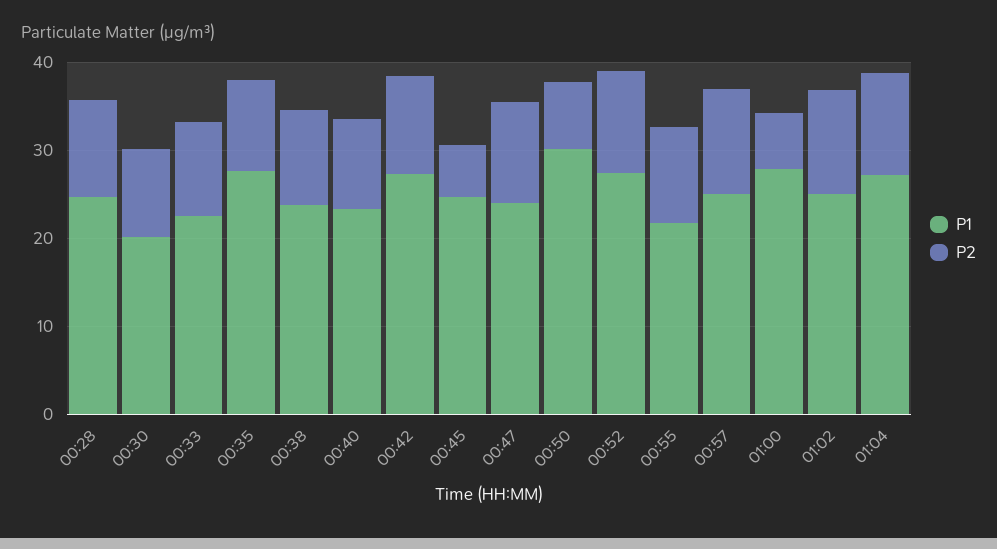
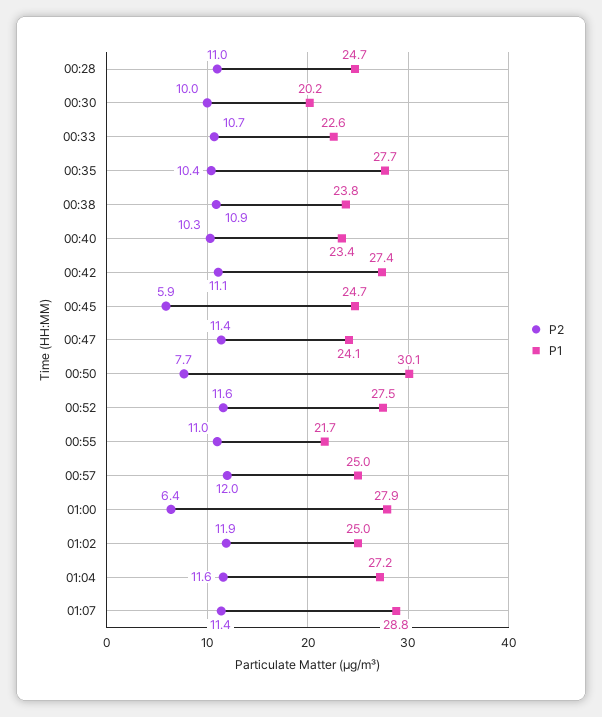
P2, 01:07: none -> 11.4
P1, 01:07: none -> 28.8

